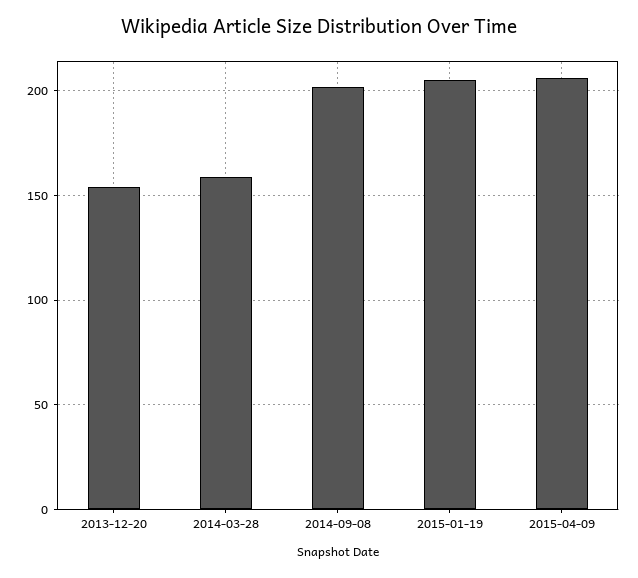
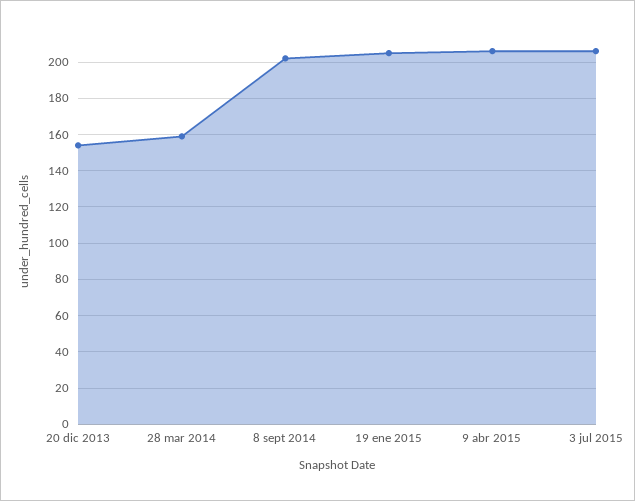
3 jul 2015: none -> 205

